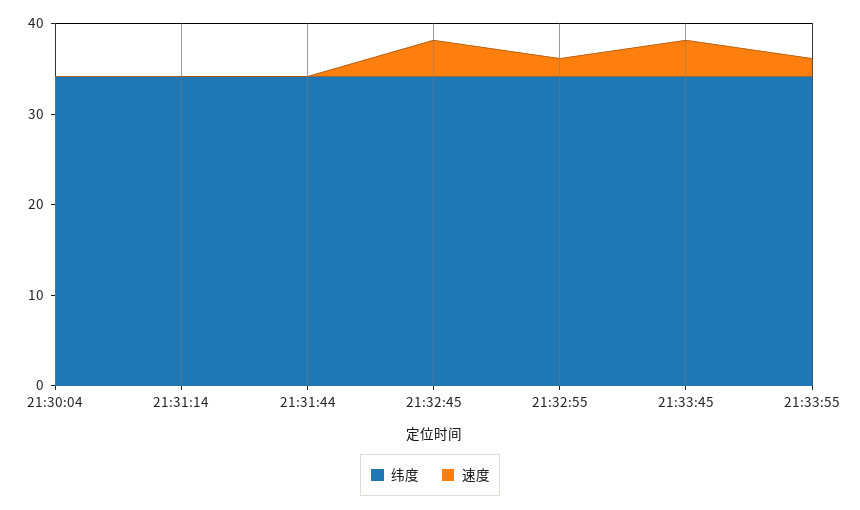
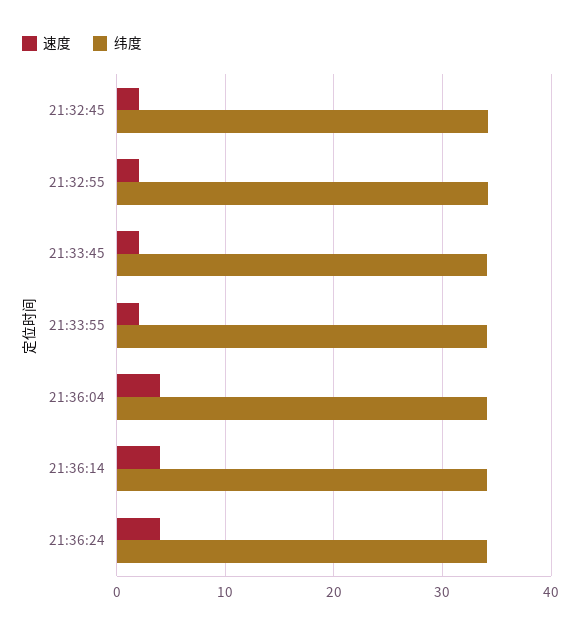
纬度, 21:30:04: 34 -> none
速度, 21:30:04: 0 -> none
纬度, 21:31:14: 34 -> none
速度, 21:31:14: 0 -> none
纬度, 21:31:44: 34 -> none
速度, 21:31:44: 0 -> none
速度, 21:32:45: 4 -> 2
速度, 21:33:45: 4 -> 2
速度, 21:36:04: none -> 4
纬度, 21:36:04: none -> 34
速度, 21:36:14: none -> 4
纬度, 21:36:14: none -> 34
速度, 21:36:24: none -> 4
纬度, 21:36:24: none -> 34

